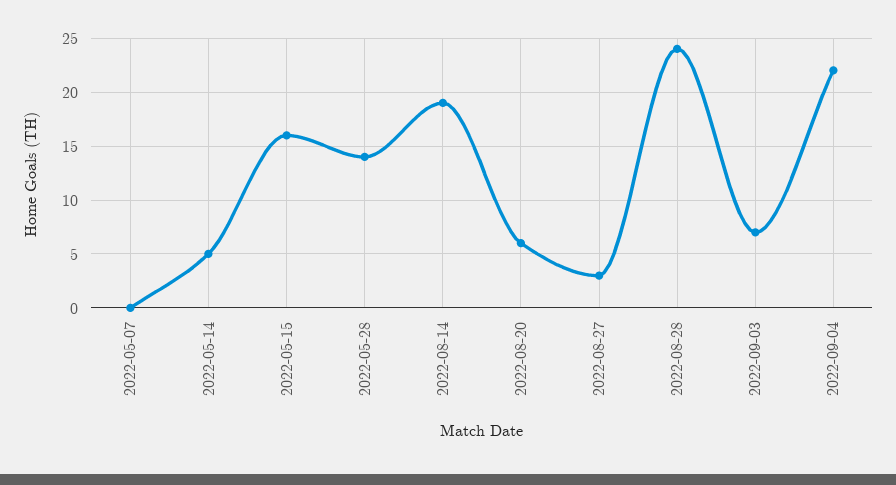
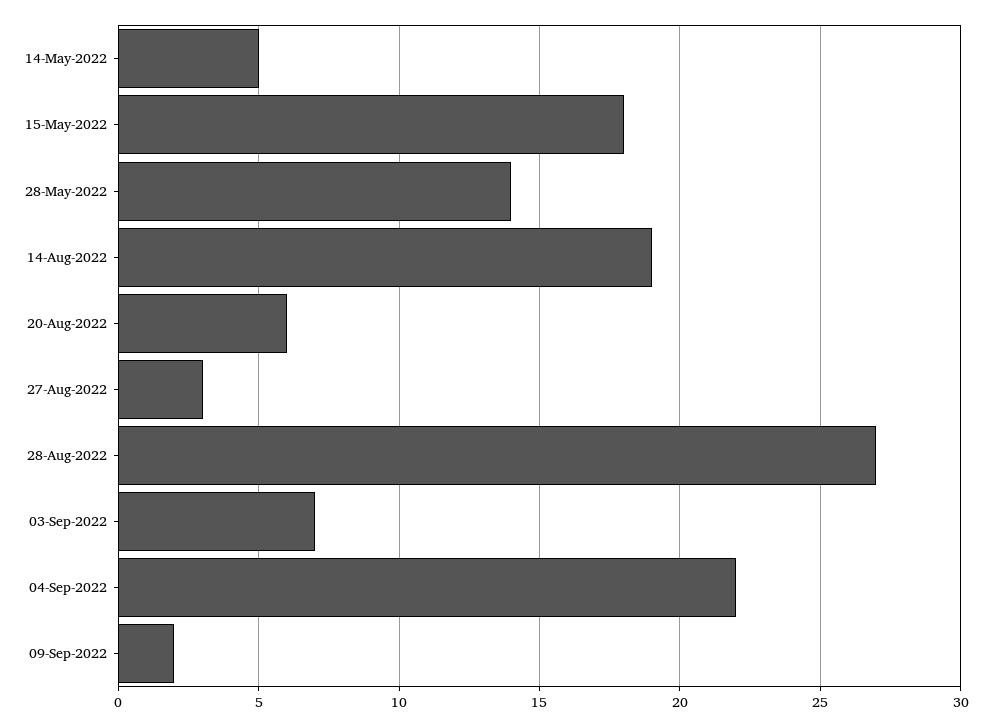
2022-05-07: 0 -> none
2022-05-15: 16 -> 18
2022-08-28: 24 -> 27
09-Sep-2022: none -> 2

